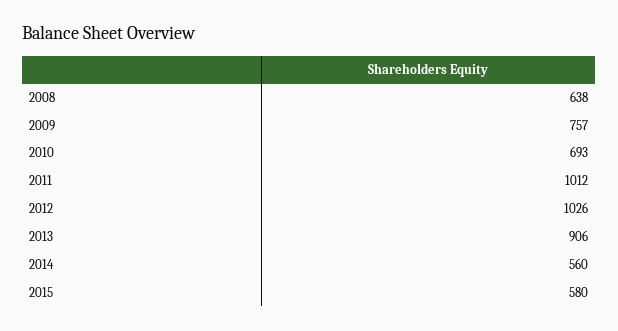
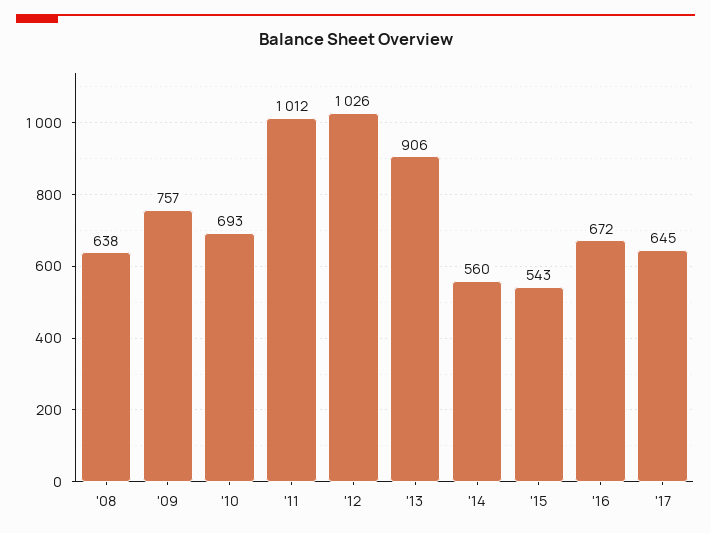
2015: 580 -> 543
'16: none -> 672
'17: none -> 645

